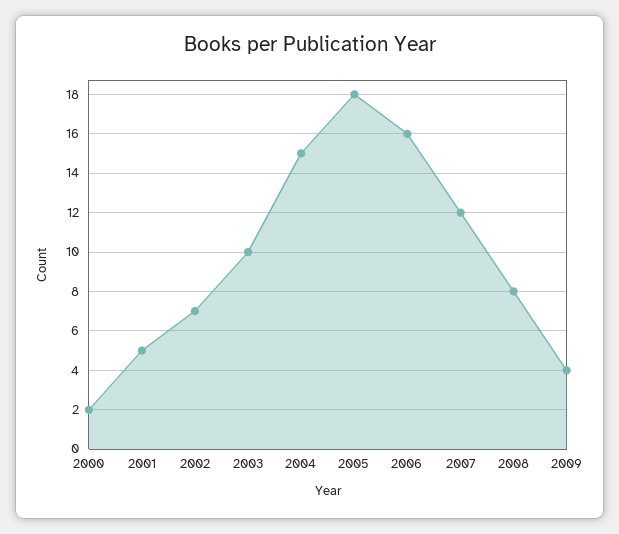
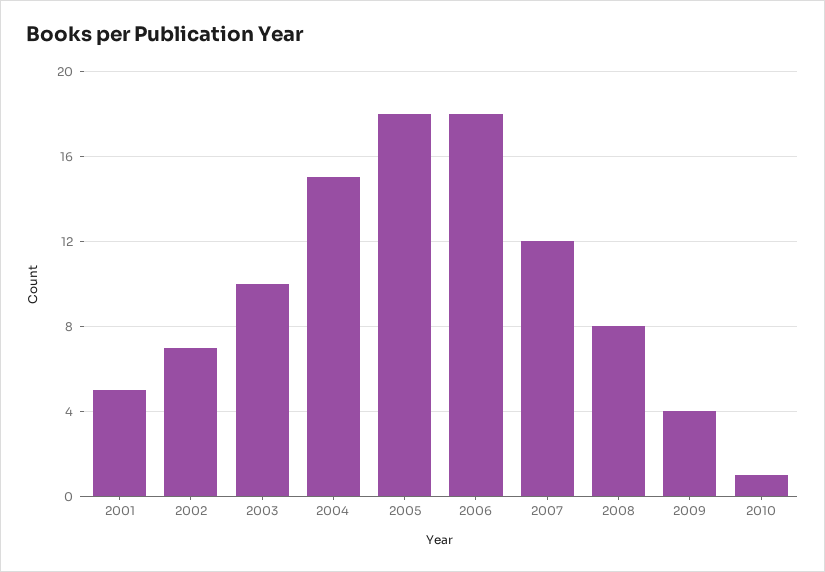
2000: 2 -> none
2006: 16 -> 18
2010: none -> 1

